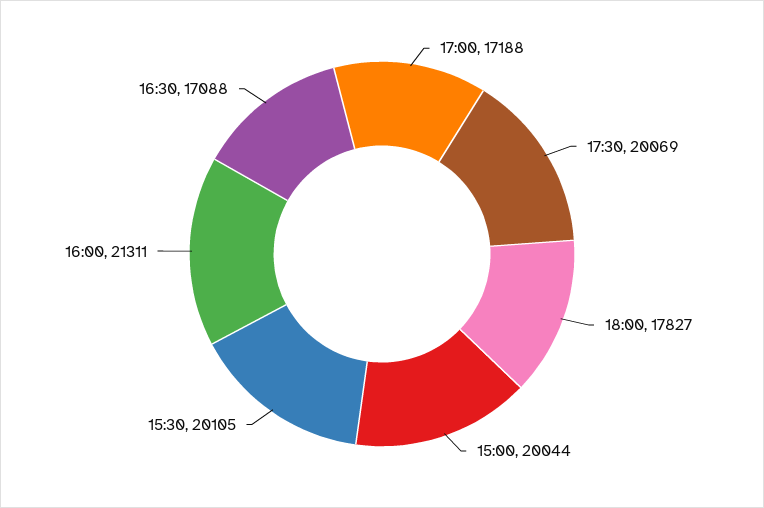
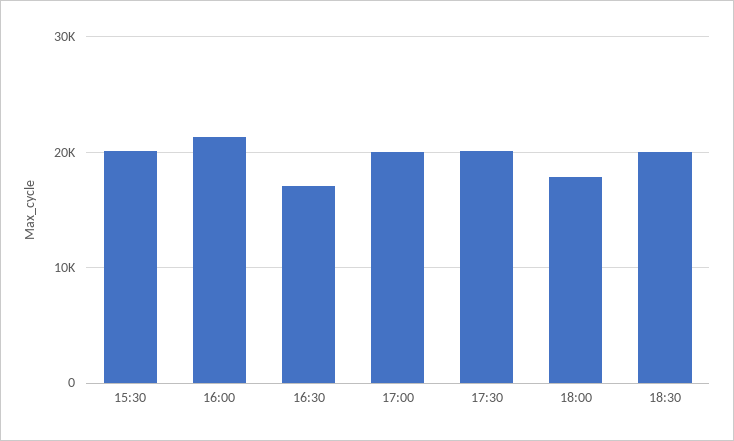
17:00: 17188 -> 20000
15:00: 20044 -> none
18:30: none -> 20000

